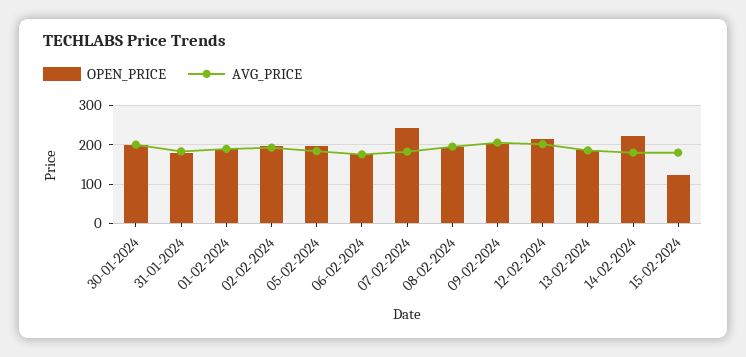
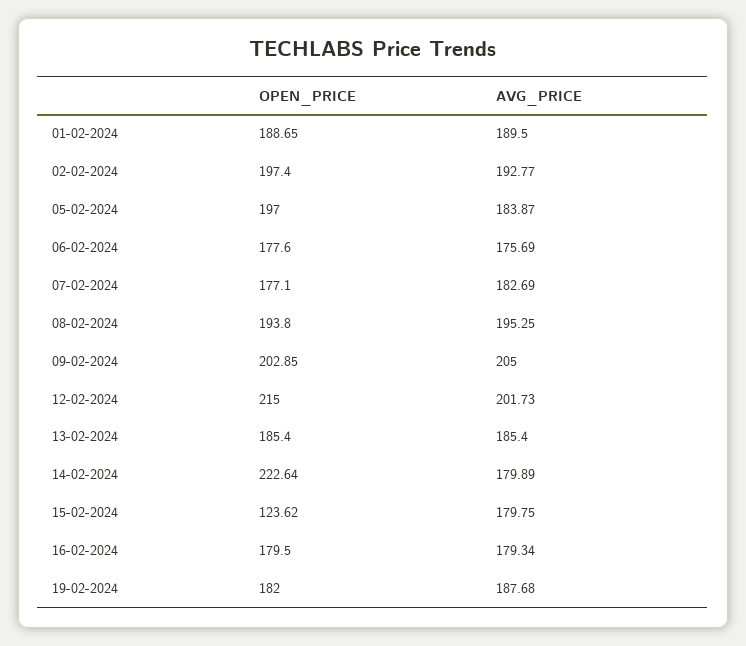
OPEN_PRICE, 30-01-2024: 200 -> none
AVG_PRICE, 30-01-2024: 200 -> none
OPEN_PRICE, 31-01-2024: 180 -> none
AVG_PRICE, 31-01-2024: 180 -> none
OPEN_PRICE, 07-02-2024: 240 -> 177.1
OPEN_PRICE, 16-02-2024: none -> 179.5
AVG_PRICE, 16-02-2024: none -> 179.34
OPEN_PRICE, 19-02-2024: none -> 182
AVG_PRICE, 19-02-2024: none -> 187.68

